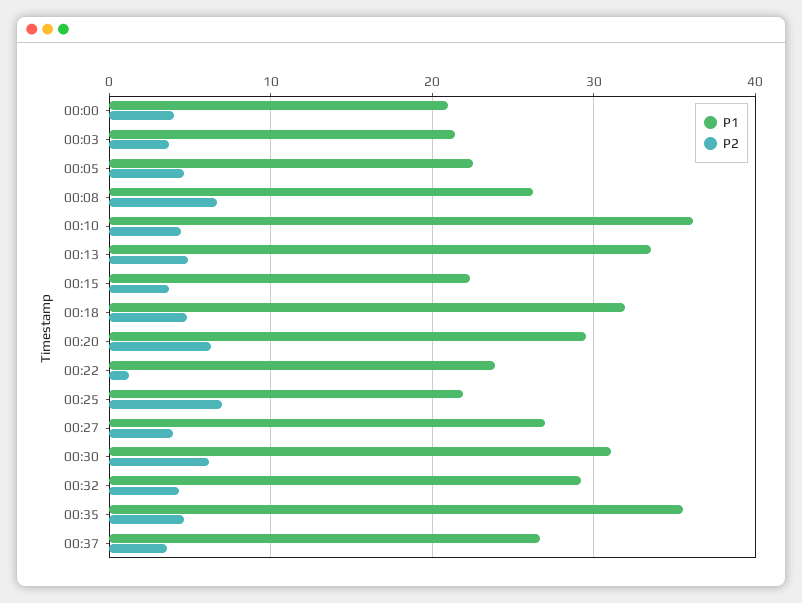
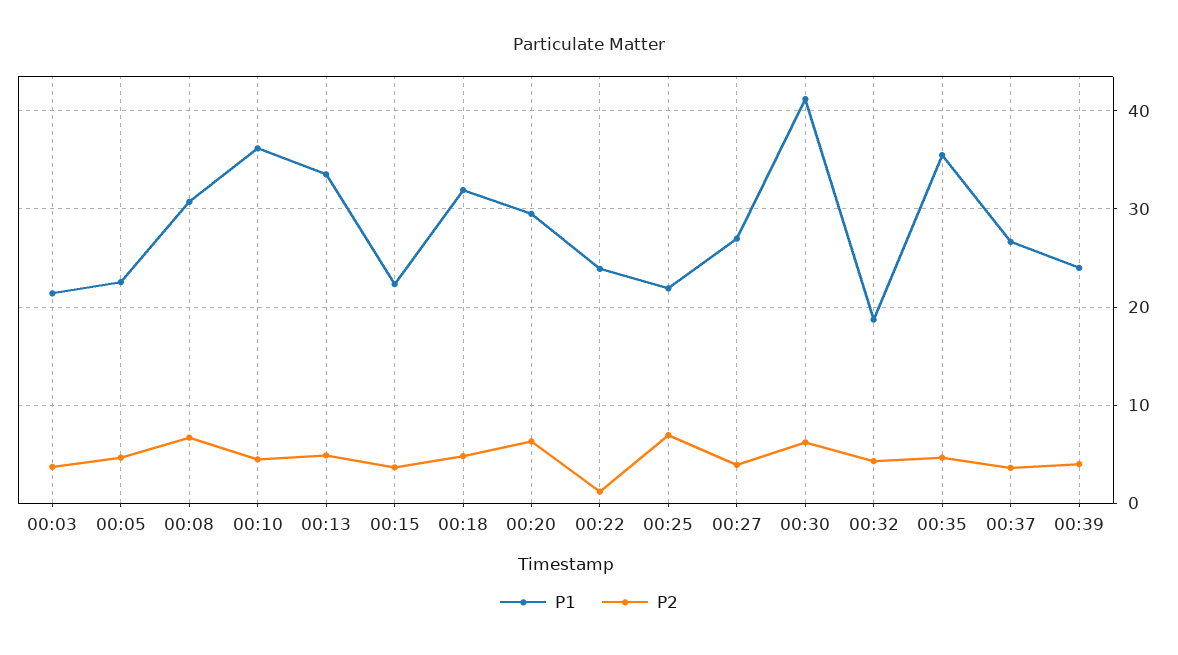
P1, 00:00: 21 -> none
P2, 00:00: 4 -> none
P1, 00:08: 26 -> 31
P1, 00:30: 31 -> 41
P1, 00:32: 29 -> 19
P1, 00:39: none -> 24
P2, 00:39: none -> 4

